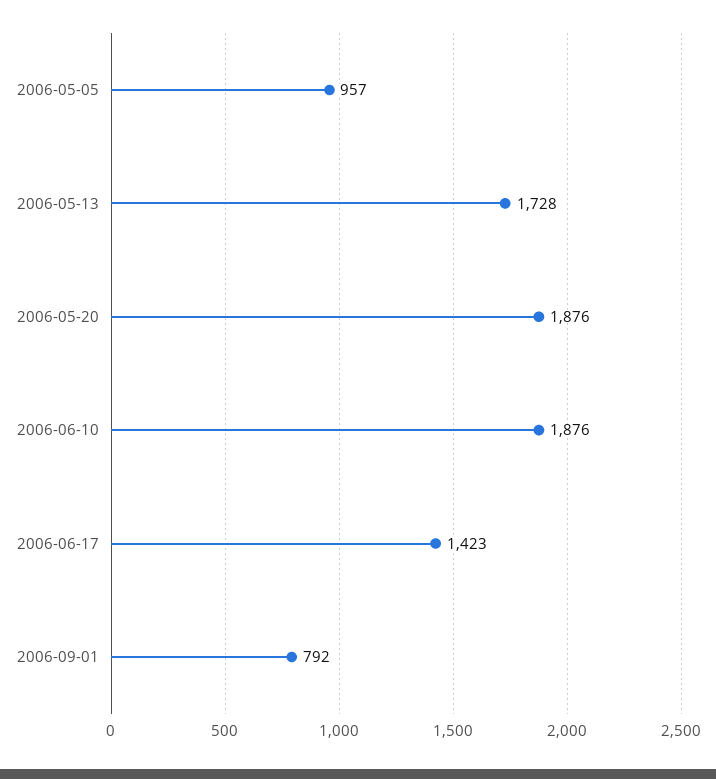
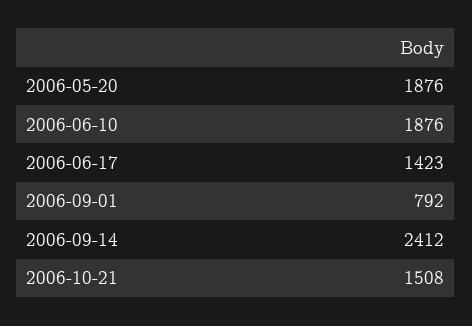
2006-05-05: 957 -> none
2006-05-13: 1728 -> none
2006-09-14: none -> 2412
2006-10-21: none -> 1508

